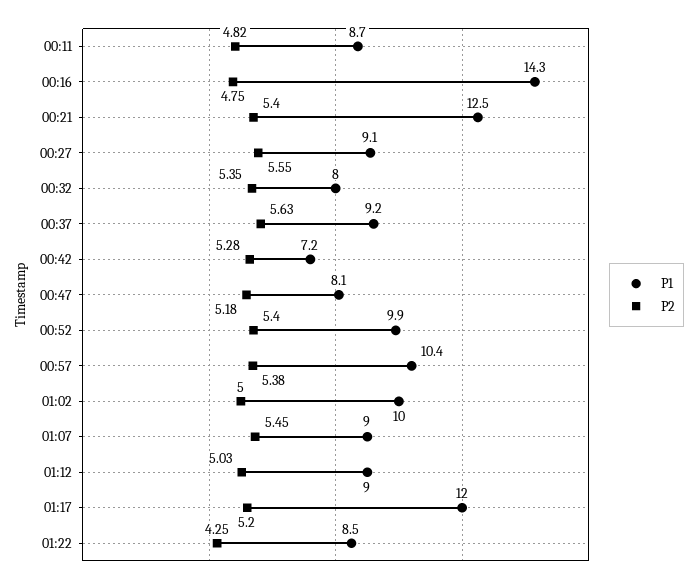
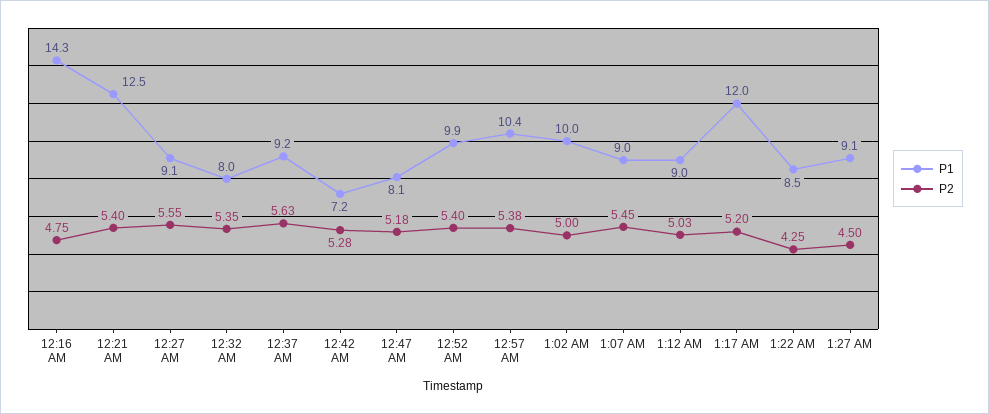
P1, 00:11: 8.7 -> none
P2, 00:11: 4.82 -> none
P1, 1:27 AM: none -> 9.1
P2, 1:27 AM: none -> 4.5

